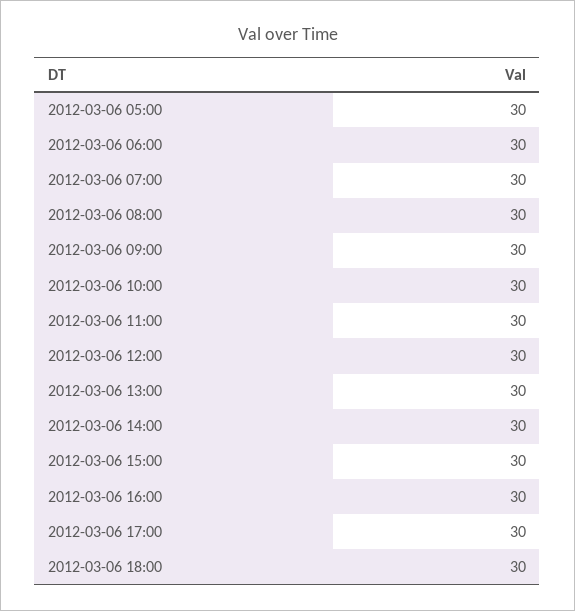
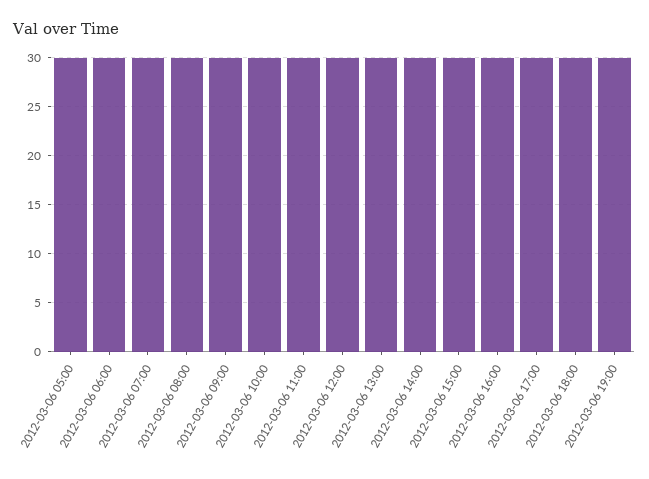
2012-03-06 19:00: none -> 30

